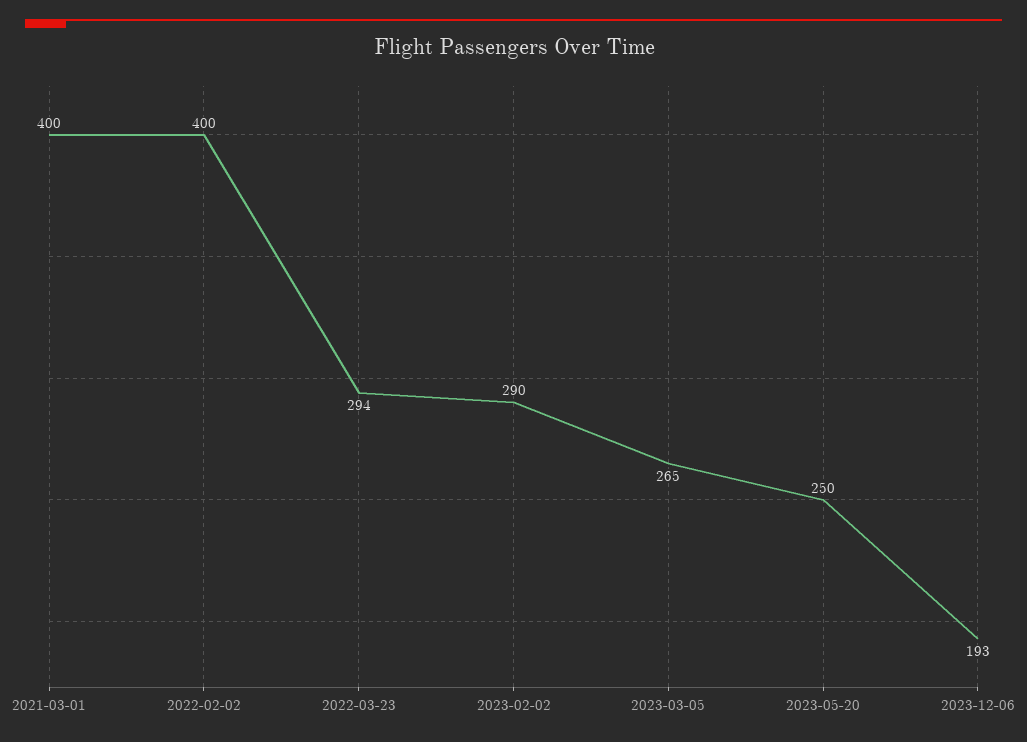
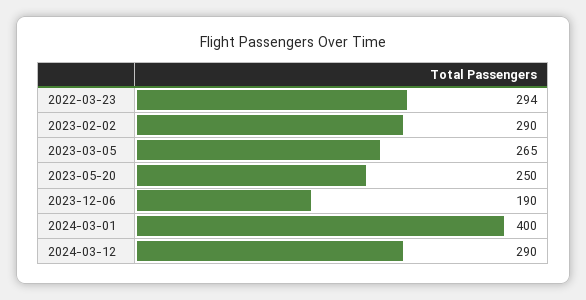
2021-03-01: 400 -> none
2022-02-02: 400 -> none
2023-12-06: 193 -> 190
2024-03-01: none -> 400
2024-03-12: none -> 290

